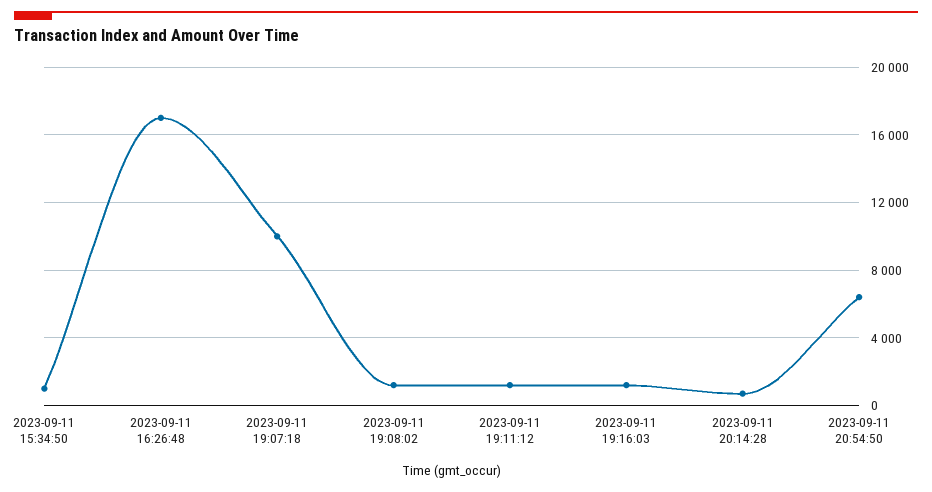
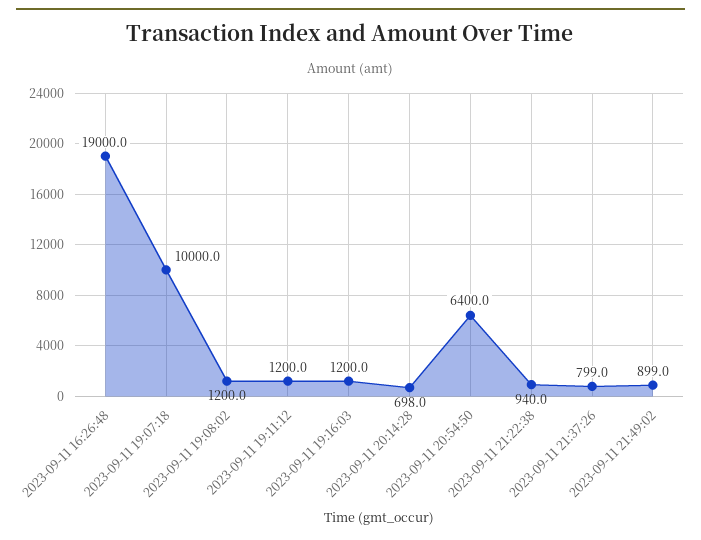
2023-09-11 15:34:50: 1000 -> none
2023-09-11 16:26:48: 17000 -> 19000
2023-09-11 21:22:38: none -> 940
2023-09-11 21:37:26: none -> 799
2023-09-11 21:49:02: none -> 899

